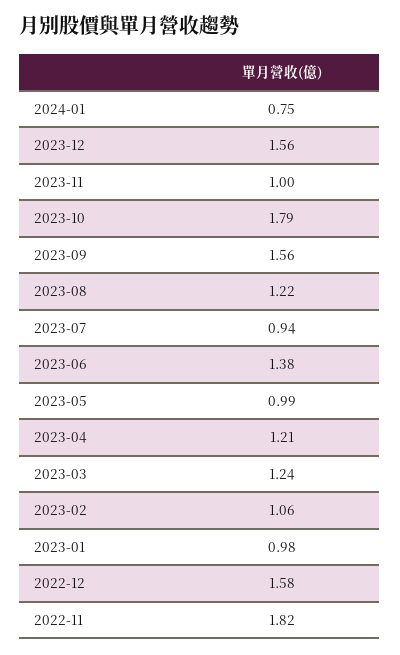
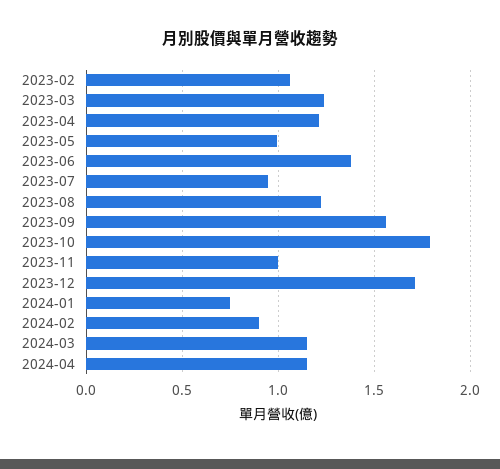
2023-12: 1.56 -> 1.7
2023-01: 0.98 -> none
2022-12: 1.58 -> none
2022-11: 1.82 -> none
2024-02: none -> 0.9
2024-03: none -> 1.15
2024-04: none -> 1.15

